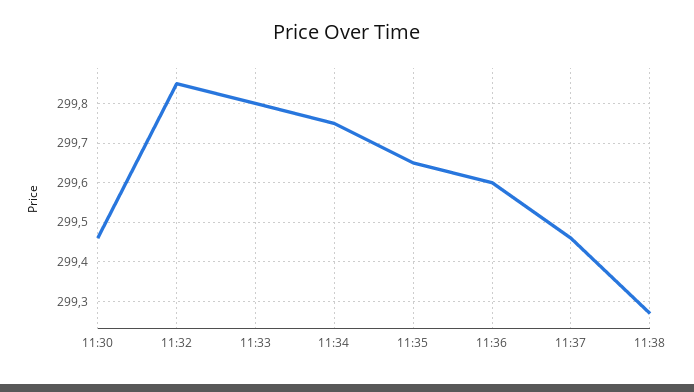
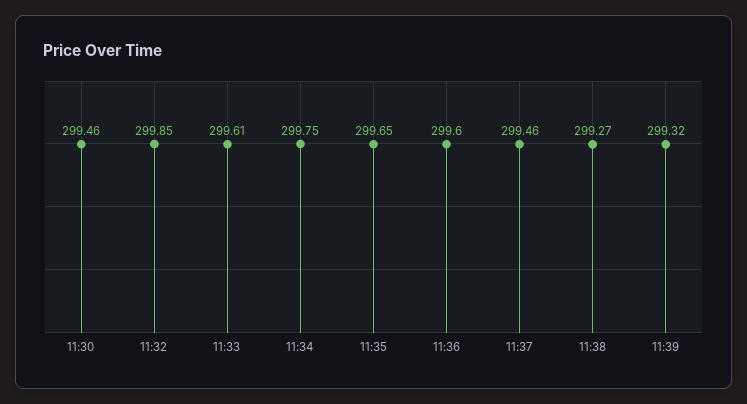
11:33: 299.8 -> 299.61
11:39: none -> 299.32

